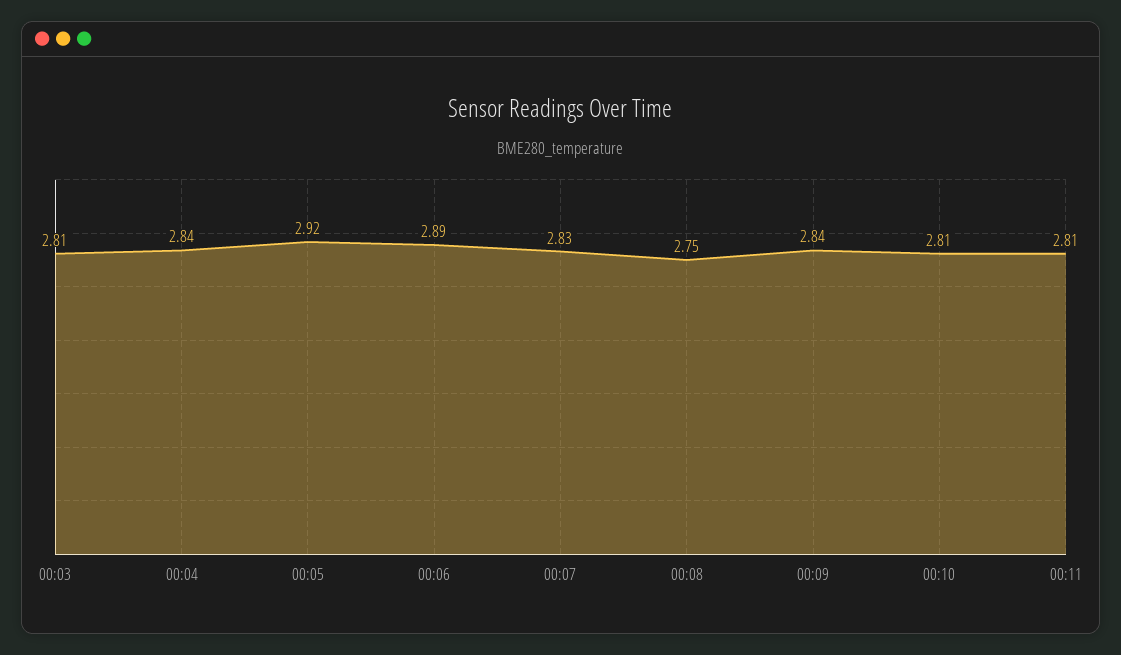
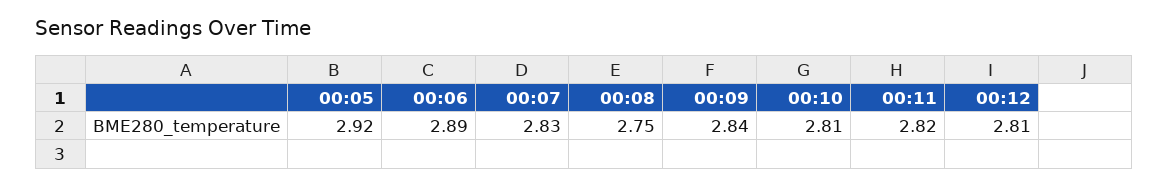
00:03: 2.81 -> none
00:04: 2.84 -> none
00:11: 2.81 -> 2.82
00:12: none -> 2.81

